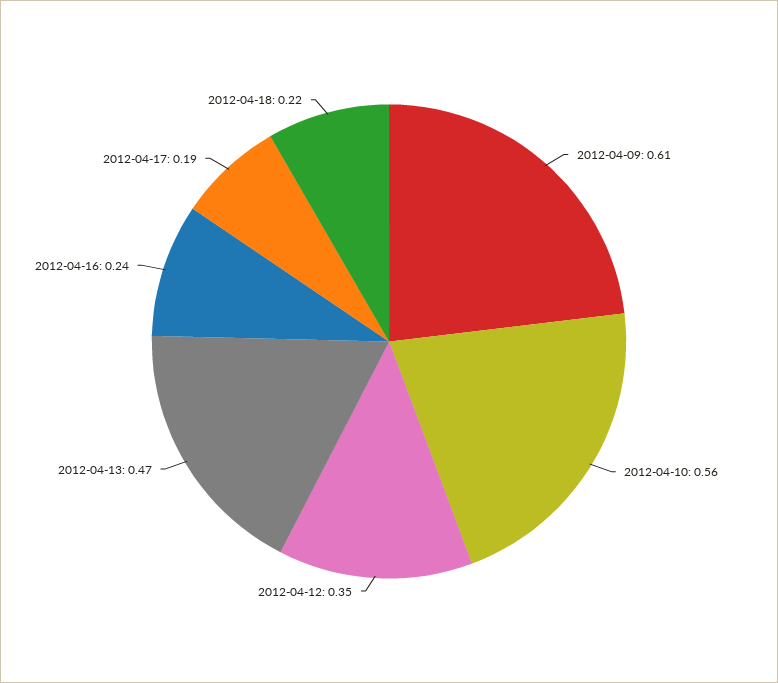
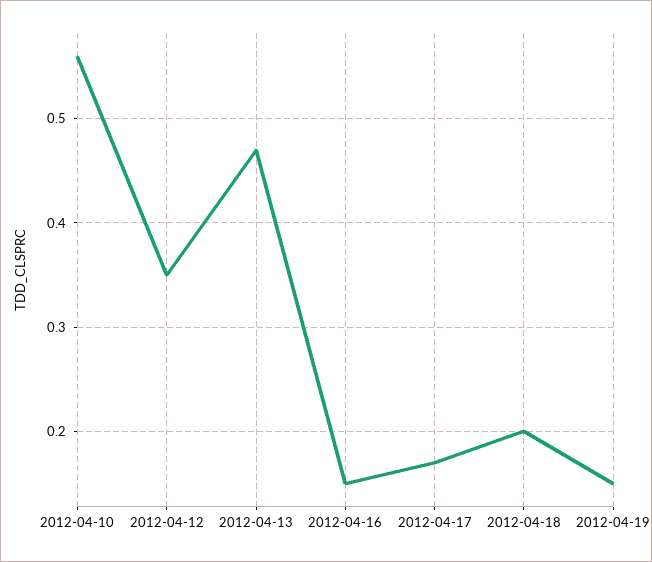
2012-04-09: 0.61 -> none
2012-04-16: 0.24 -> 0.15
2012-04-17: 0.19 -> 0.17
2012-04-18: 0.22 -> 0.2
2012-04-19: none -> 0.15

